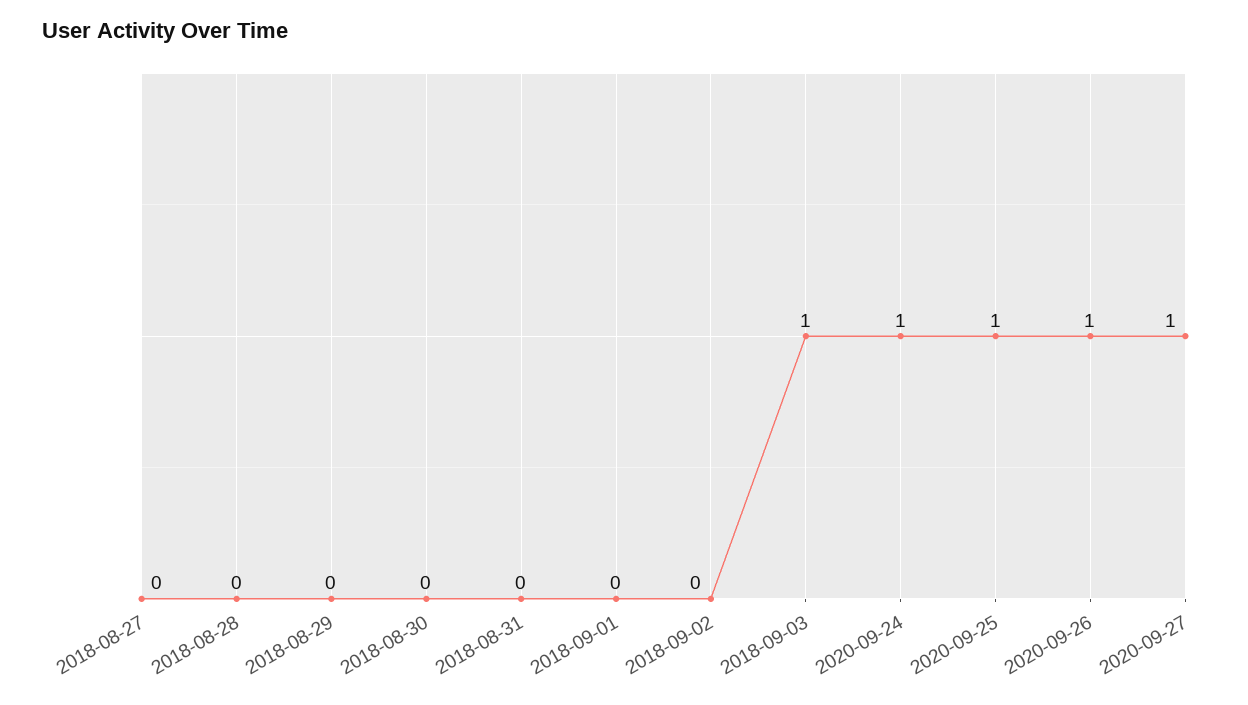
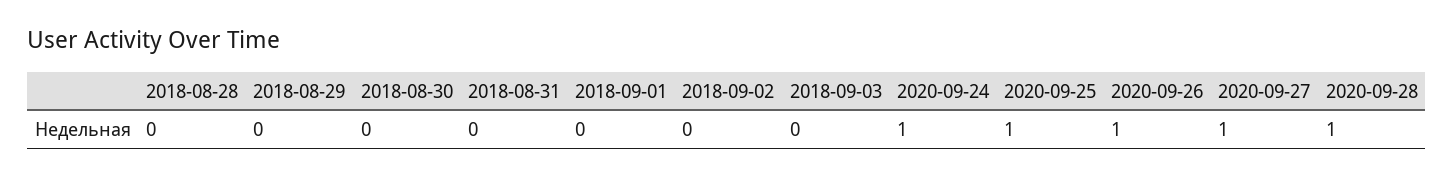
2018-08-27: 0 -> none
2018-09-03: 1 -> 0
2020-09-28: none -> 1

